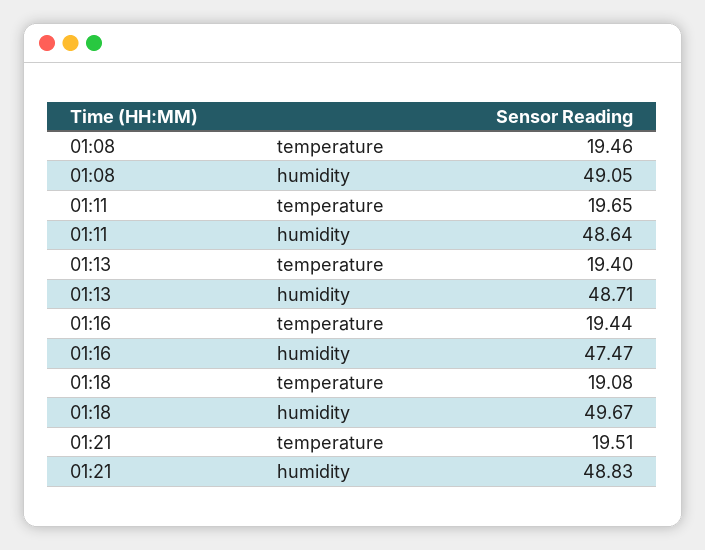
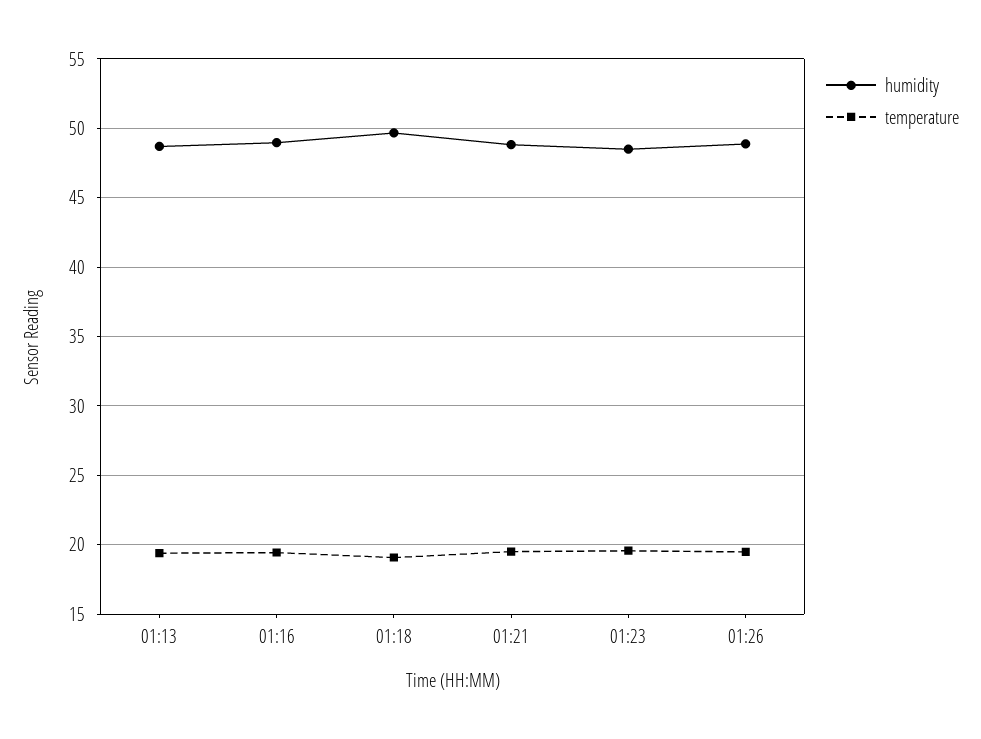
temperature, 01:08: 19.46 -> none
humidity, 01:08: 49.05 -> none
temperature, 01:11: 19.65 -> none
humidity, 01:11: 48.64 -> none
humidity, 01:16: 47.47 -> 49
humidity, 01:23: none -> 48.5
temperature, 01:23: none -> 19.5
humidity, 01:26: none -> 49
temperature, 01:26: none -> 19.5

